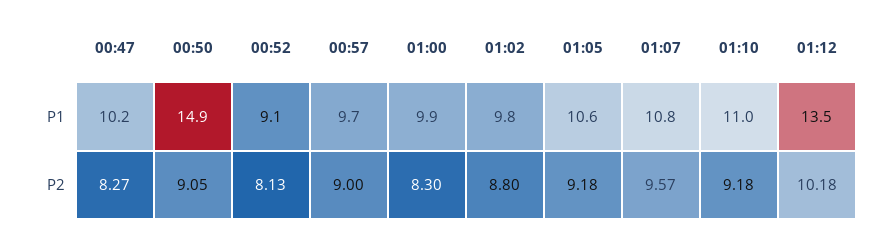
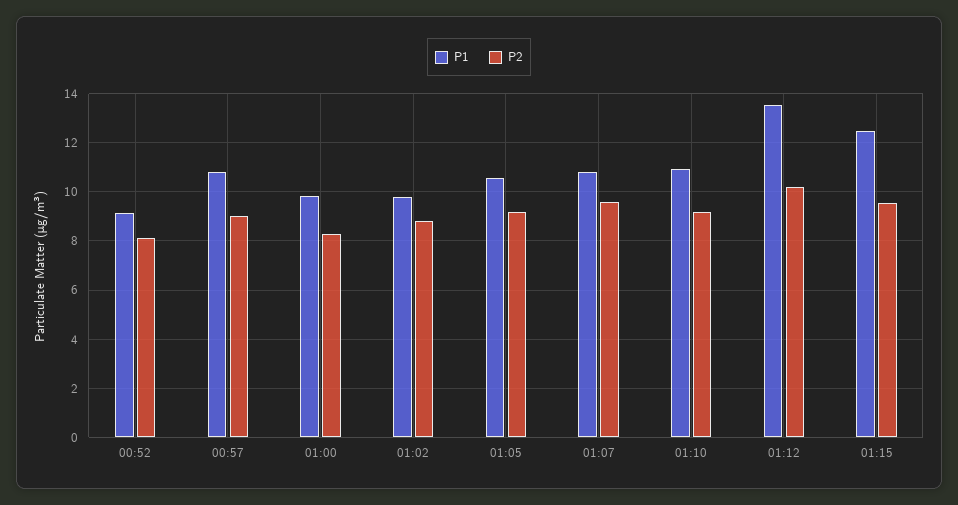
P1, 00:47: 10.2 -> none
P1, 00:50: 14.9 -> none
P1, 00:57: 9.7 -> 10.75
P2, 00:47: 8.27 -> none
P2, 00:50: 9.05 -> none
P1, 01:15: none -> 12.5
P2, 01:15: none -> 9.5

